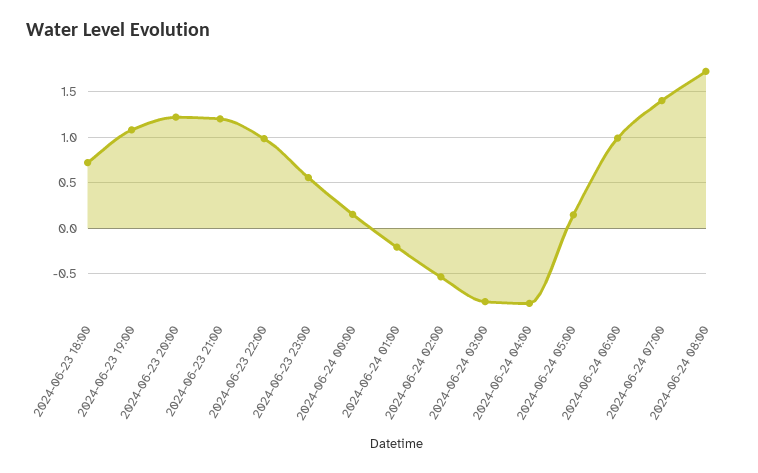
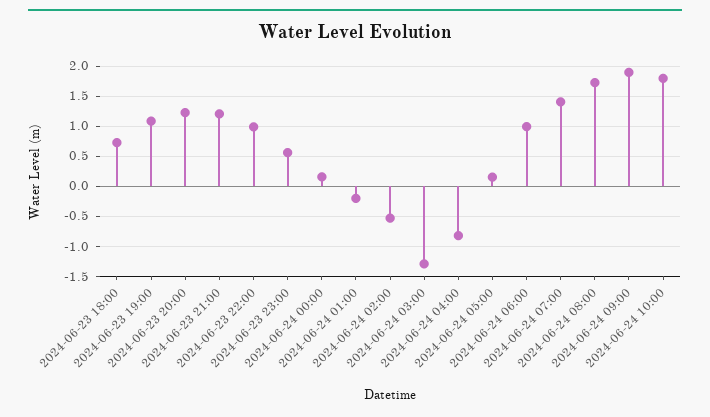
2024-06-24 03:00: -0.8 -> -1.3
2024-06-24 09:00: none -> 1.9
2024-06-24 10:00: none -> 1.8

